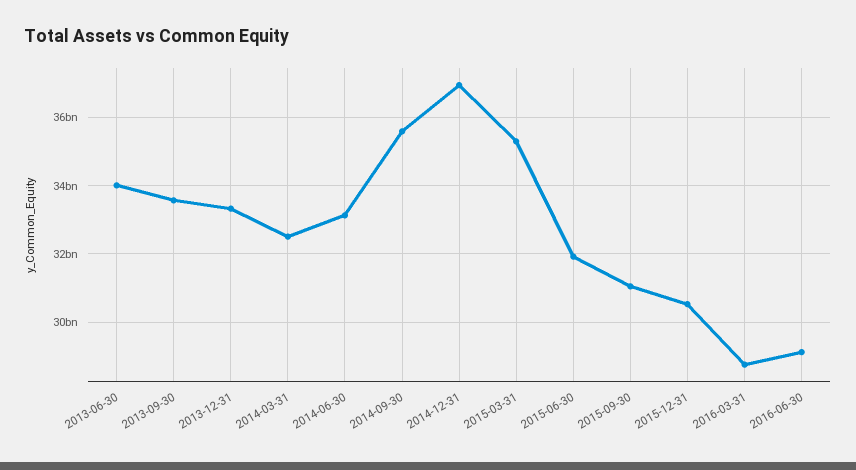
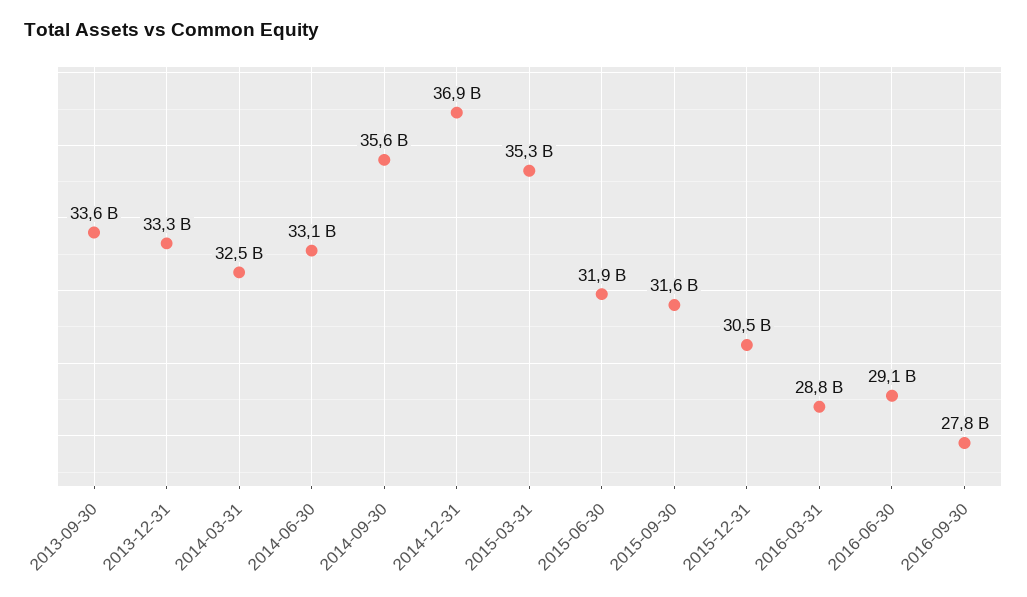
2013-06-30: 34000000000 -> none
2015-09-30: 31000000000 -> 31600000000
2016-09-30: none -> 27800000000

